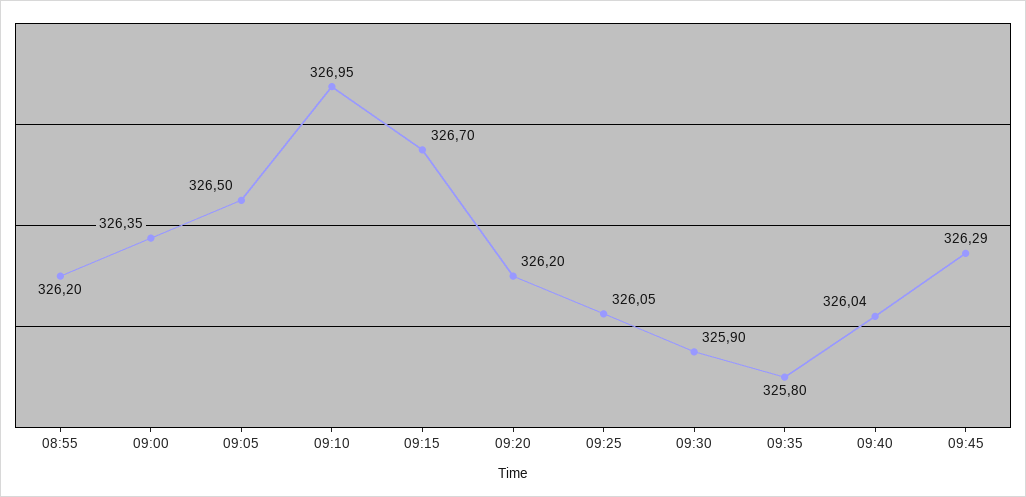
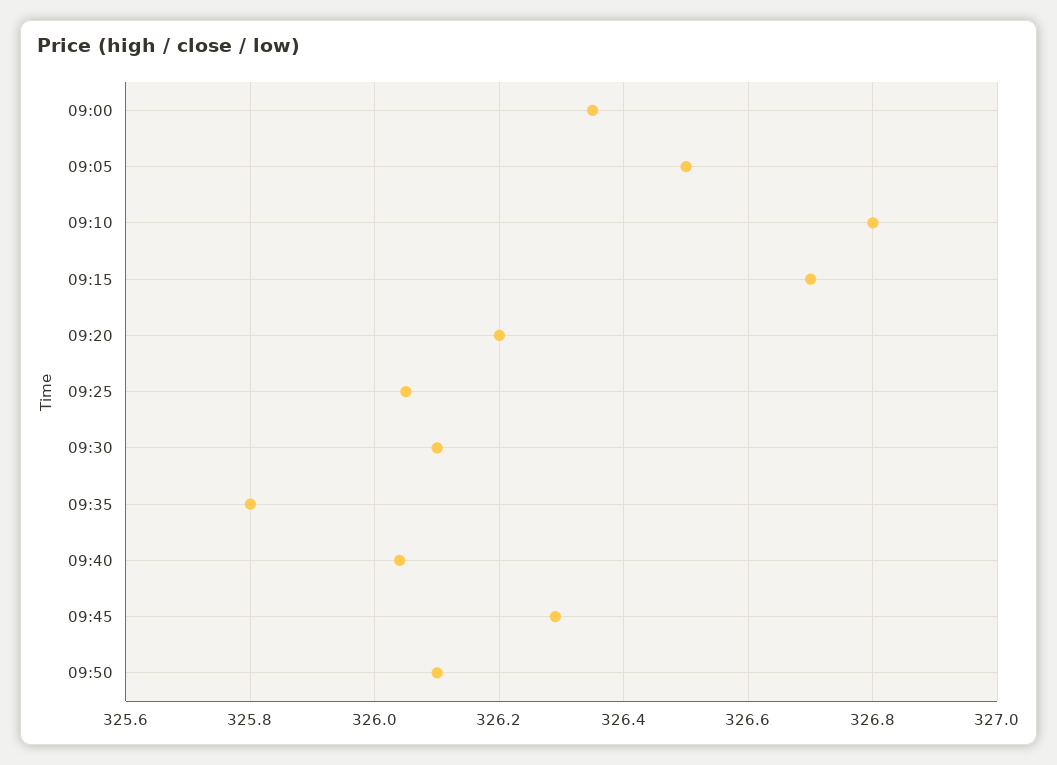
08:55: 326.2 -> none
09:10: 326.95 -> 326.8
09:30: 325.9 -> 326.1
09:50: none -> 326.1

